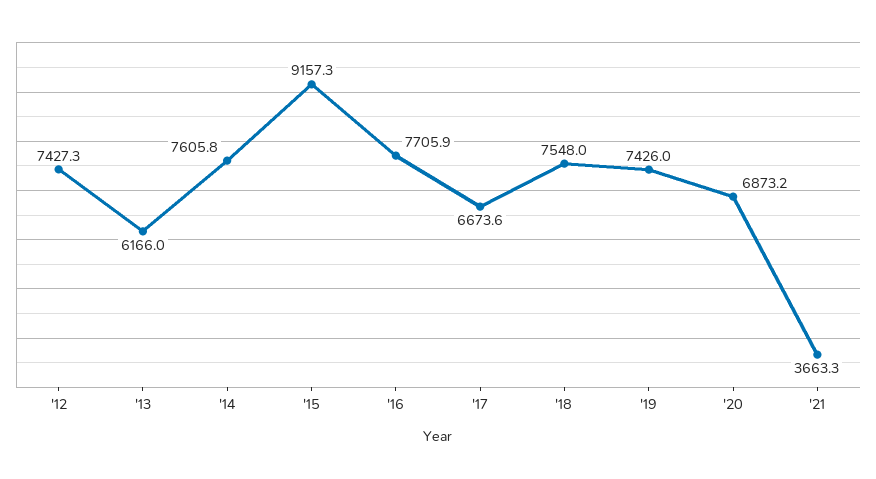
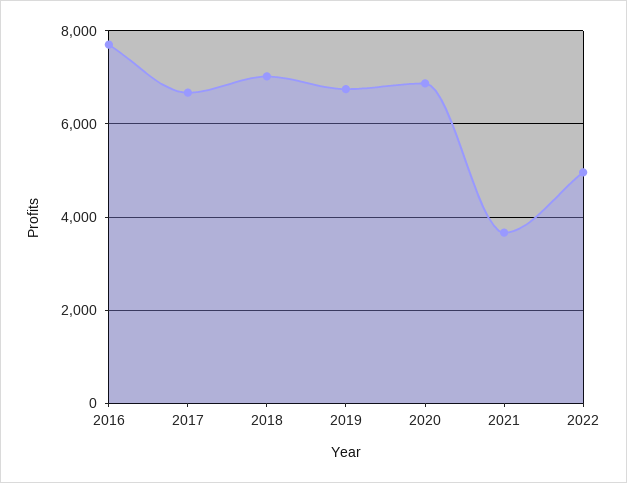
'12: 7427.3 -> none
'13: 6166 -> none
'14: 7605.8 -> none
'15: 9157.3 -> none
'18: 7548 -> 7000
'19: 7426 -> 6800
2022: none -> 5000

